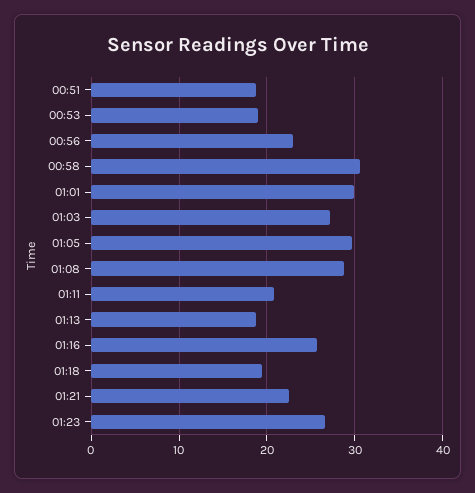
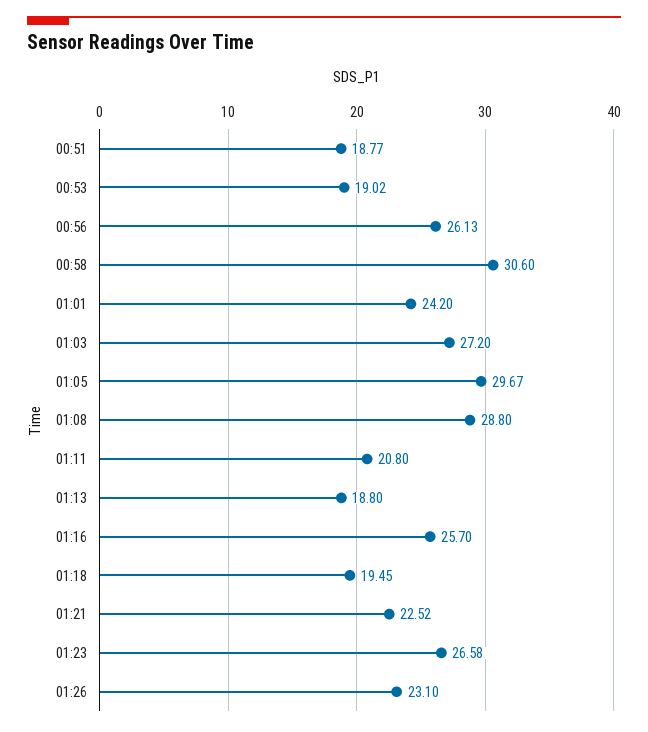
00:56: 23 -> 26.13
01:01: 30 -> 24.2
01:26: none -> 23.1

